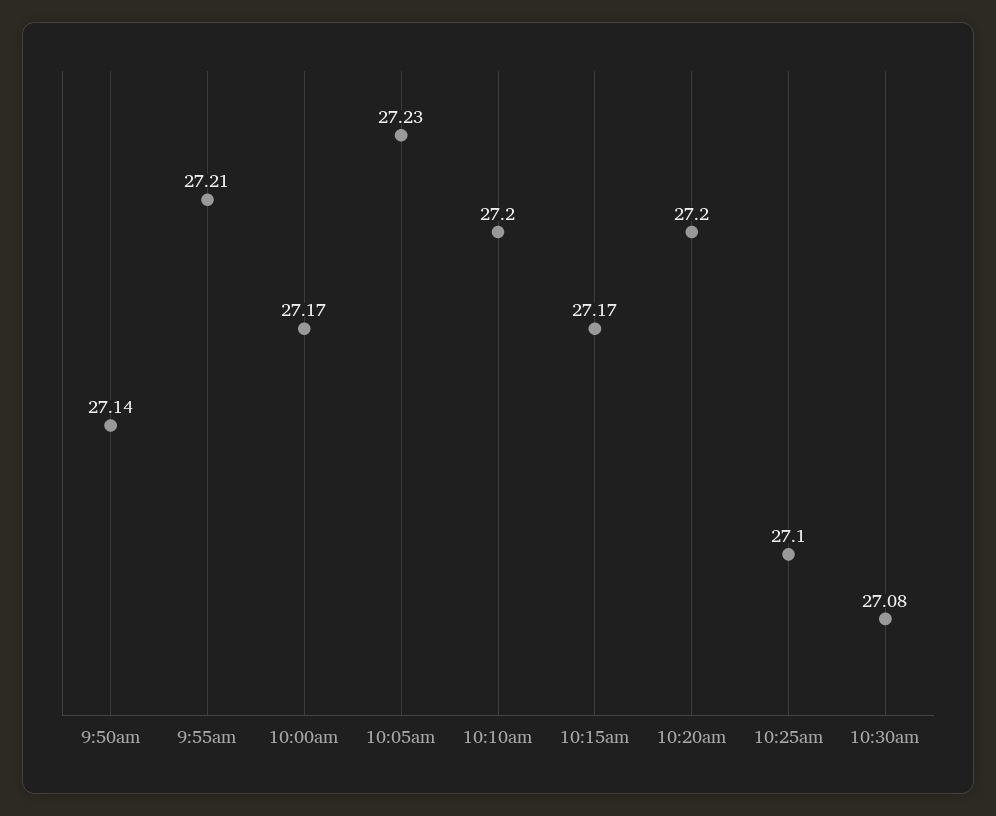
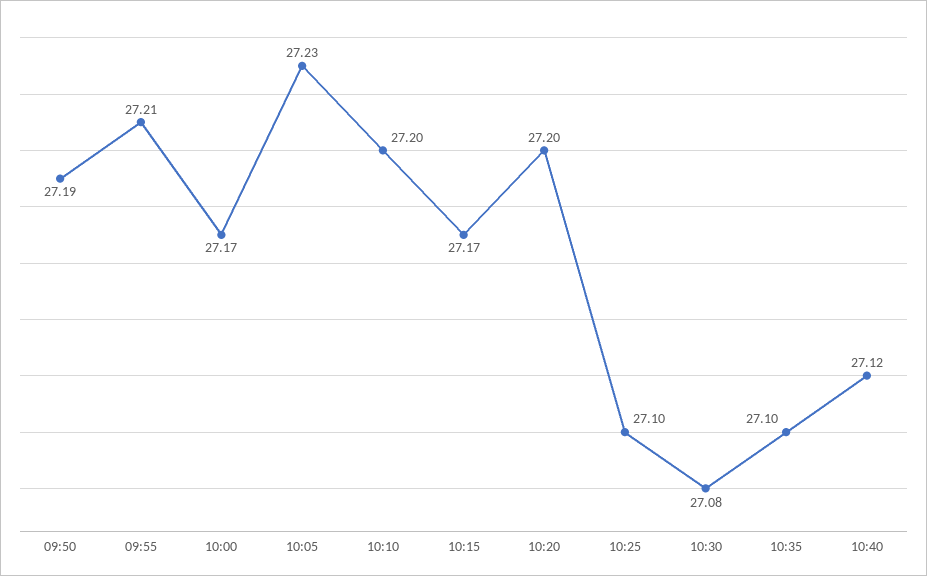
9:50am: 27.14 -> 27.19
10:35: none -> 27.1
10:40: none -> 27.12

